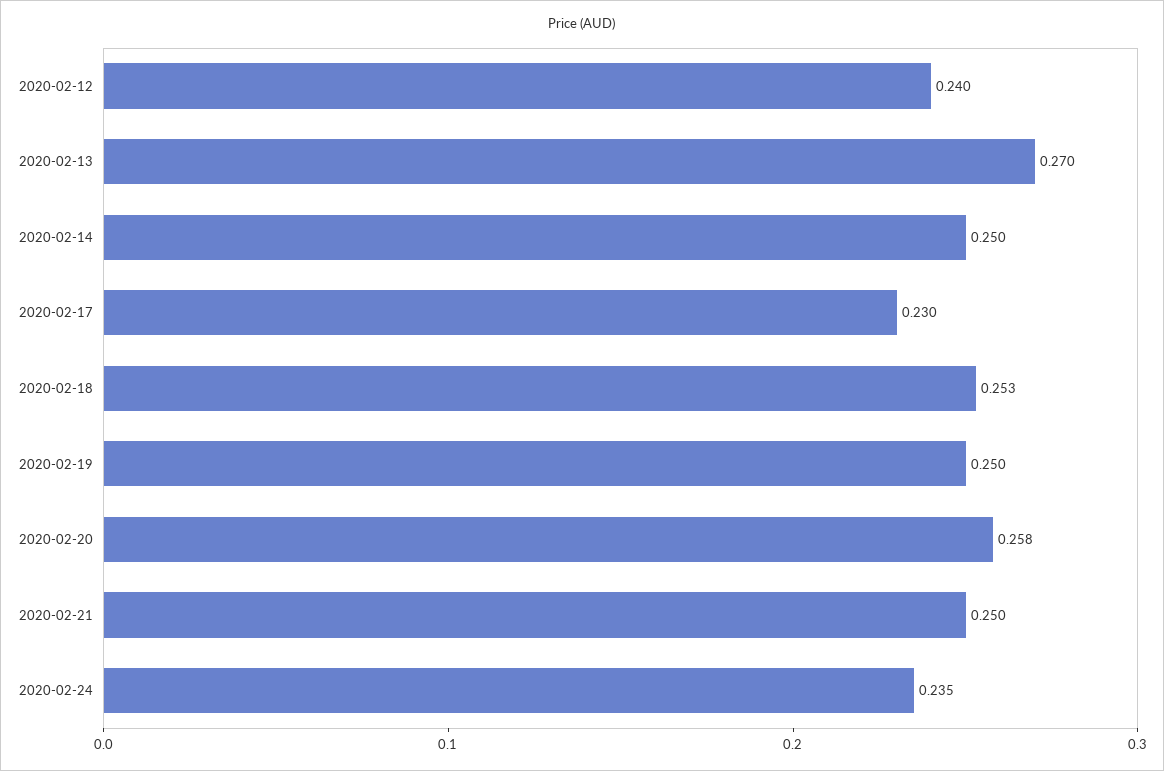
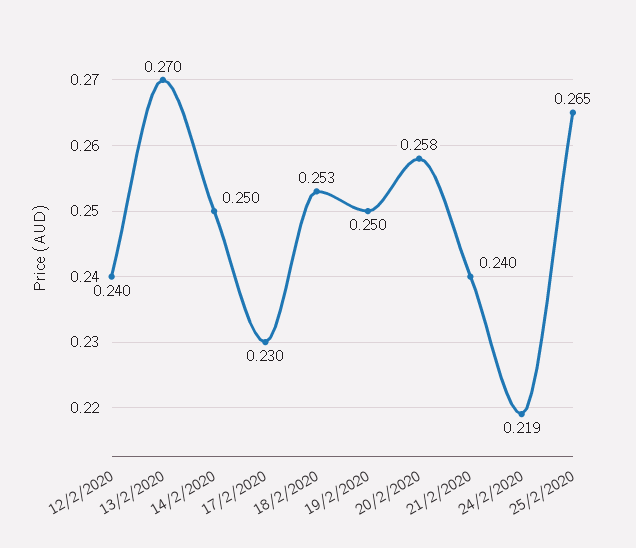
2020-02-21: 0.25 -> 0.24
2020-02-24: 0.235 -> 0.219
25/2/2020: none -> 0.265

